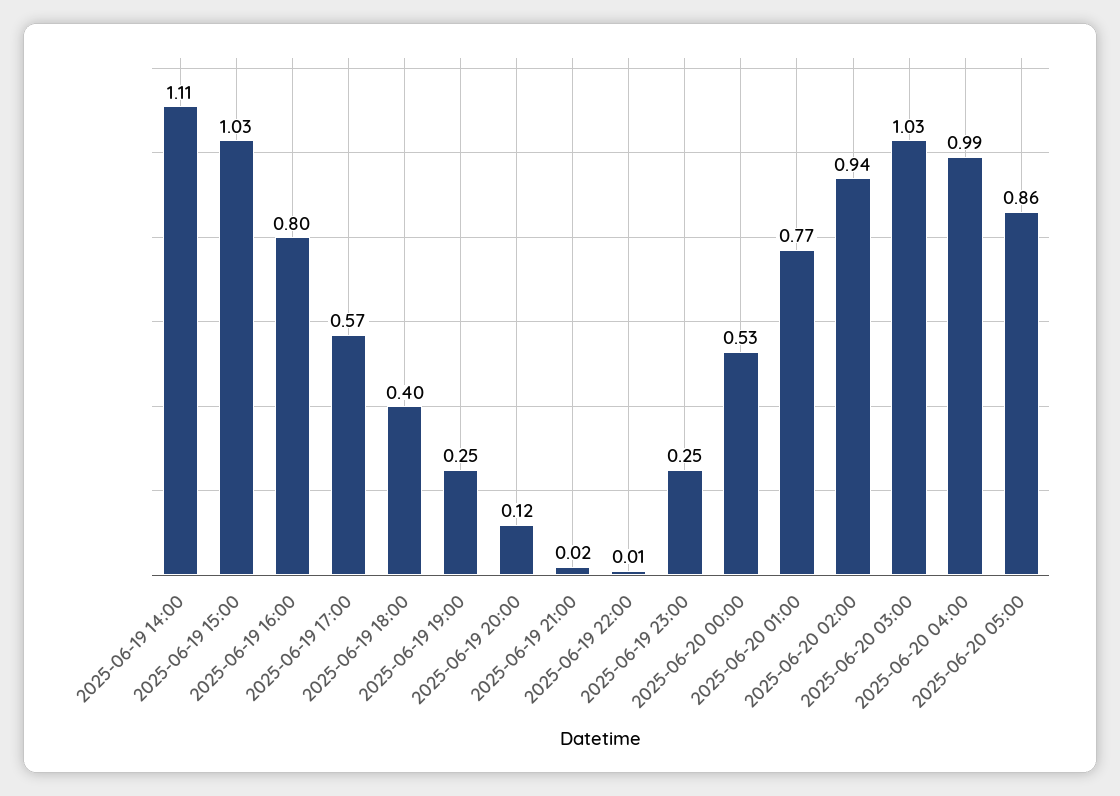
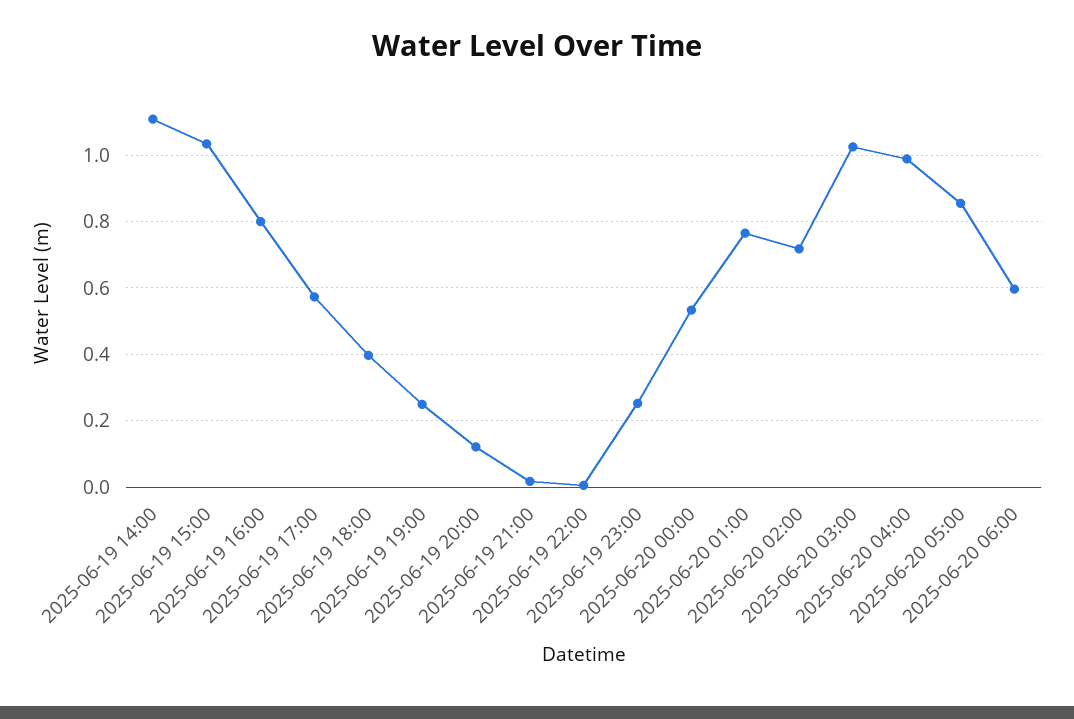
2025-06-20 02:00: 0.94 -> 0.72
2025-06-20 06:00: none -> 0.6

